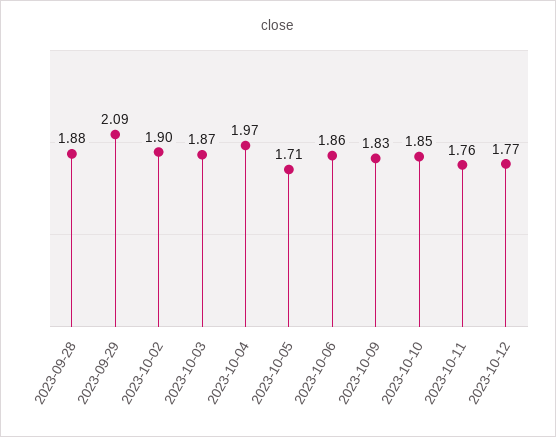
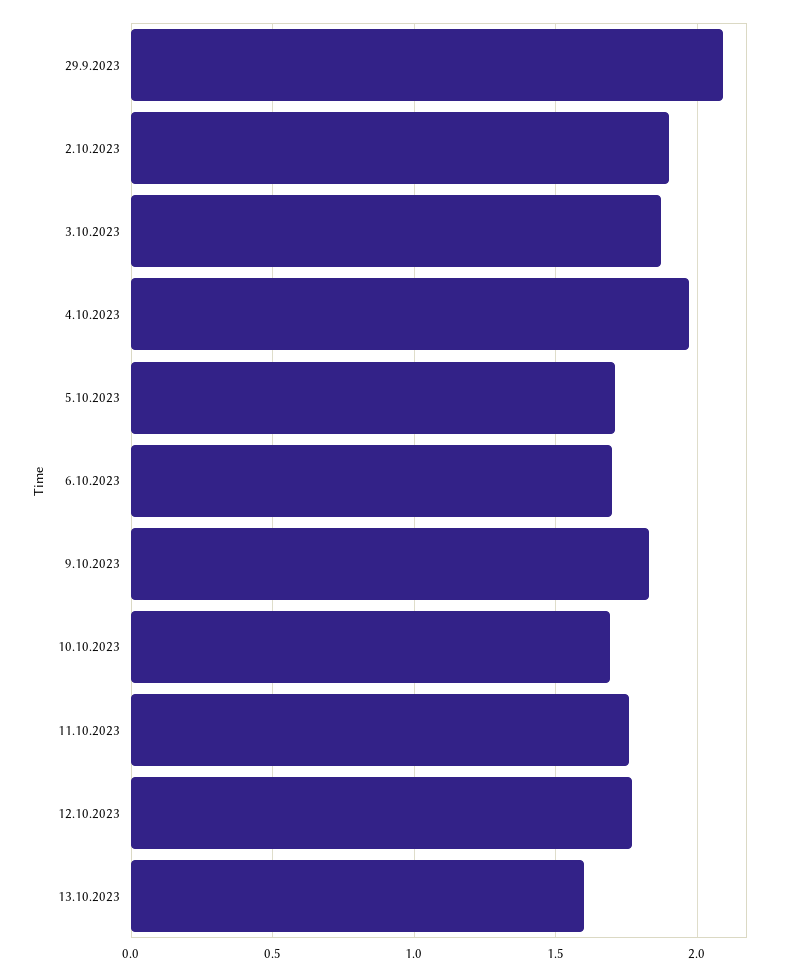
2023-09-28: 1.88 -> none
2023-10-06: 1.86 -> 1.7
2023-10-10: 1.85 -> 1.7
13.10.2023: none -> 1.6

